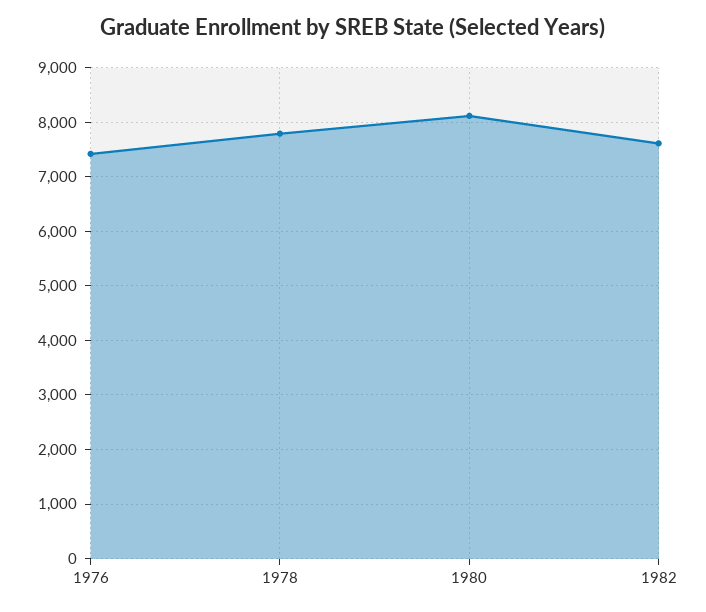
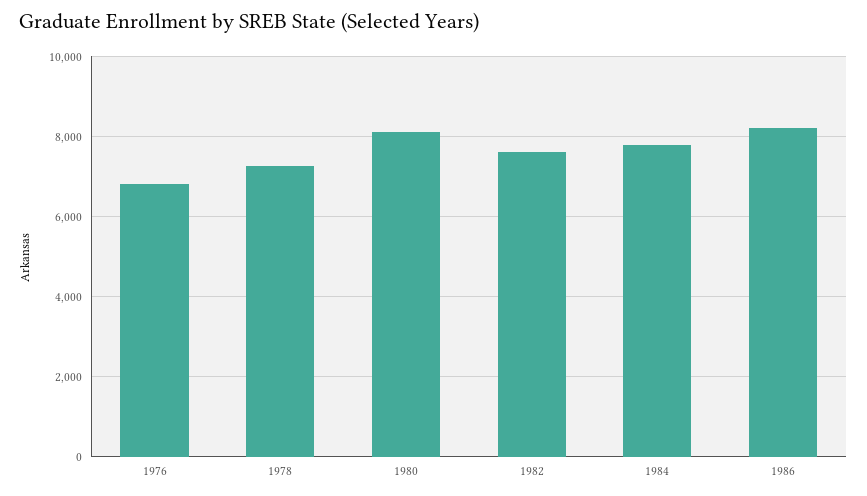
1976: 7400 -> 6800
1978: 7800 -> 7200
1984: none -> 7800
1986: none -> 8200

